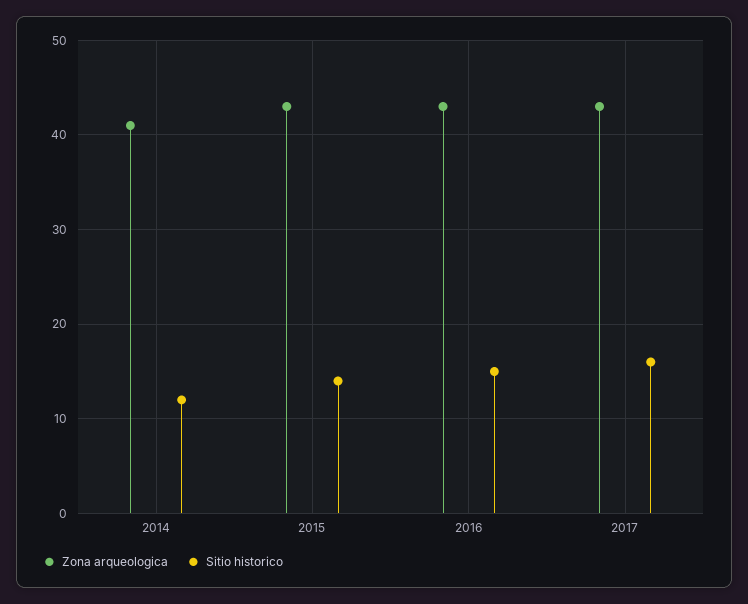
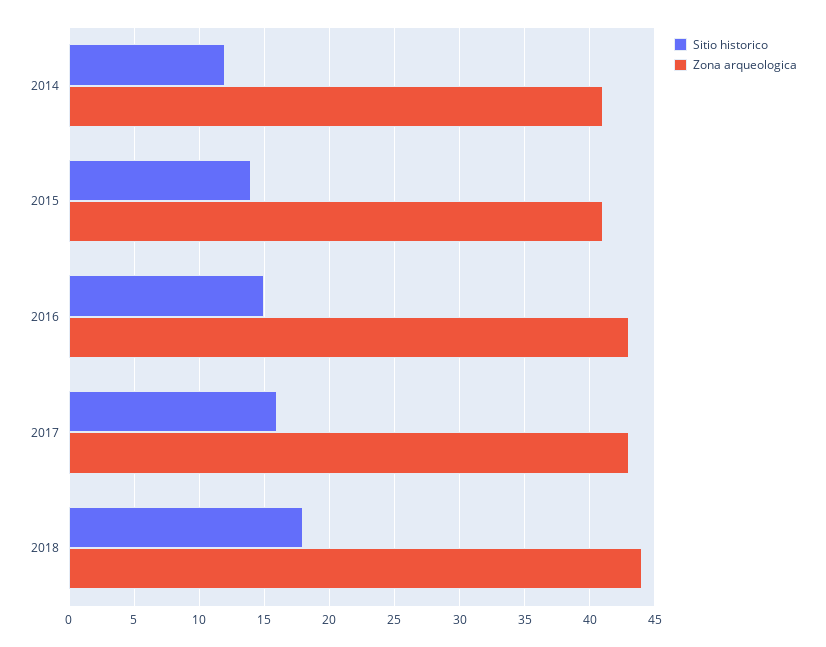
Zona arqueologica, 2015: 43 -> 41
Sitio historico, 2018: none -> 18
Zona arqueologica, 2018: none -> 44

